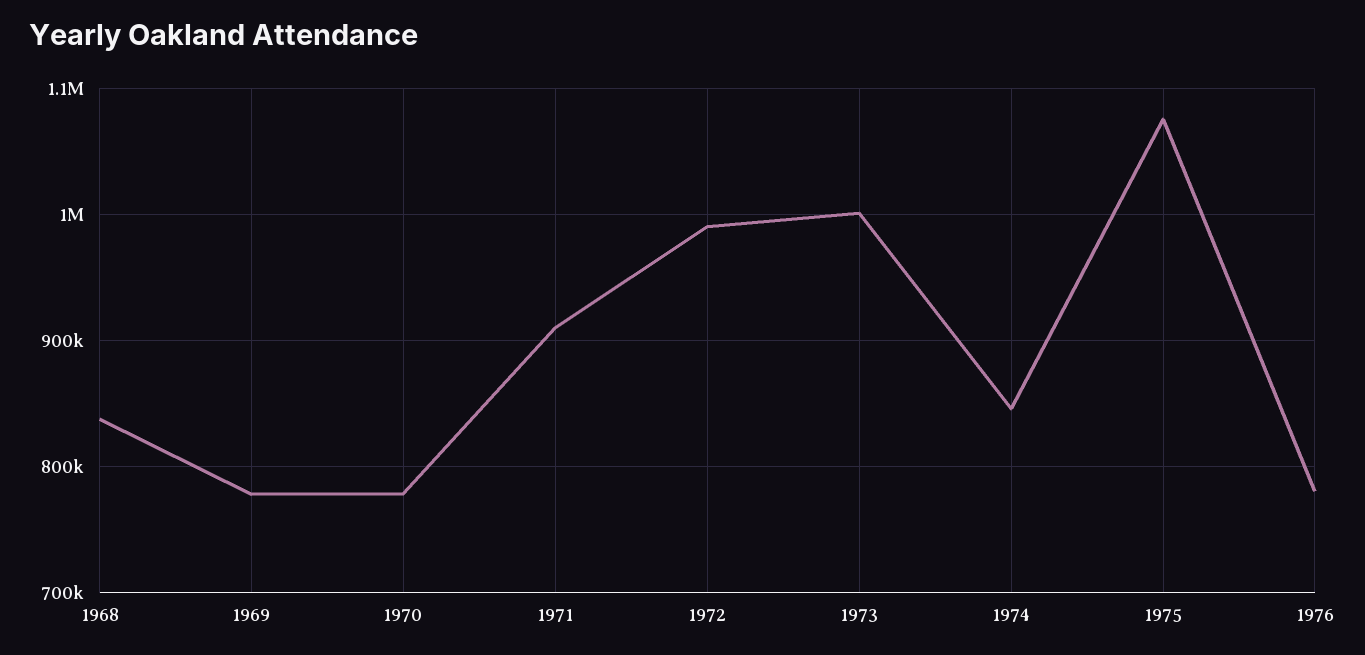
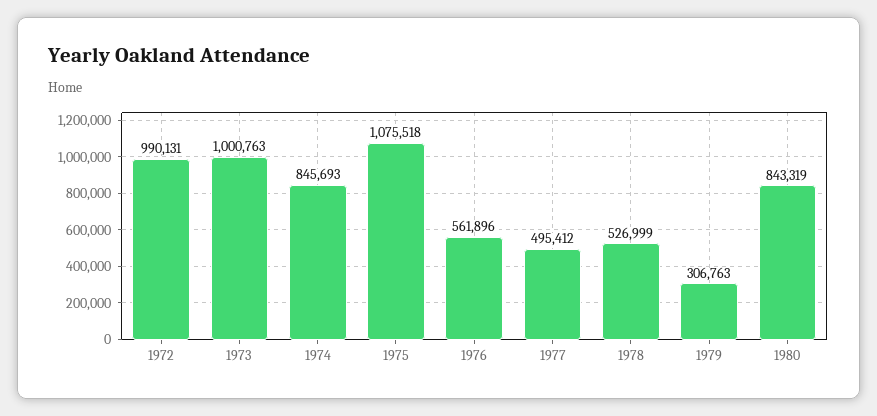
1968: 840000 -> none
1969: 780000 -> none
1970: 780000 -> none
1971: 910000 -> none
1976: 780000 -> 561896
1977: none -> 495412
1978: none -> 526999
1979: none -> 306763
1980: none -> 843319

